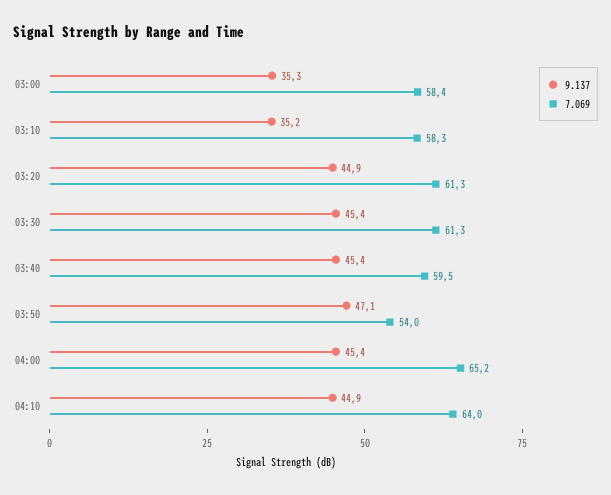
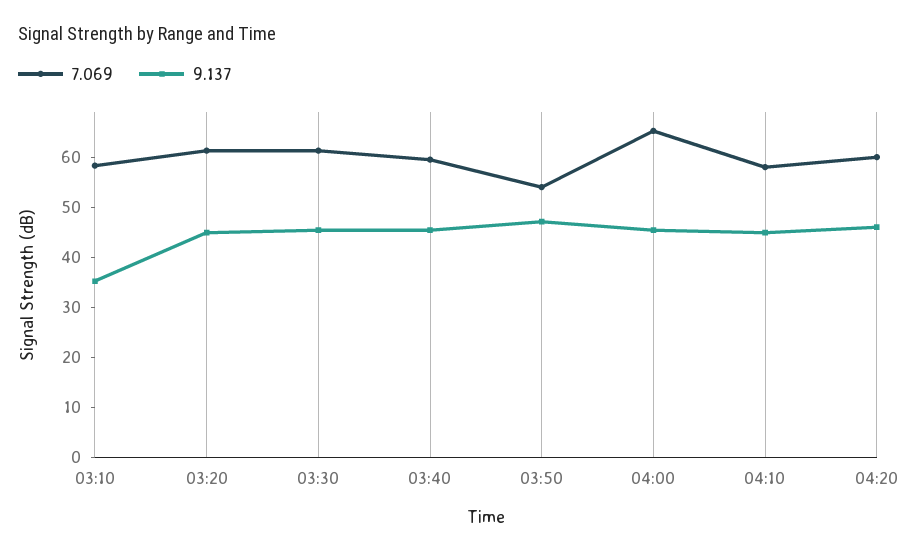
9.137, 03:00: 35.3 -> none
7.069, 03:00: 58.4 -> none
7.069, 04:10: 64 -> 58
7.069, 04:20: none -> 60
9.137, 04:20: none -> 46

